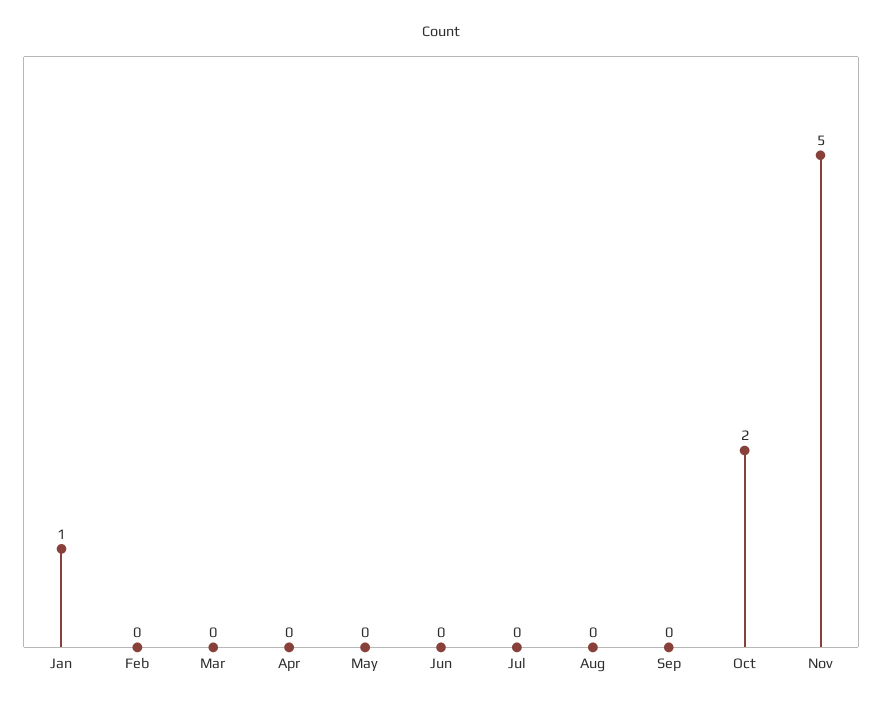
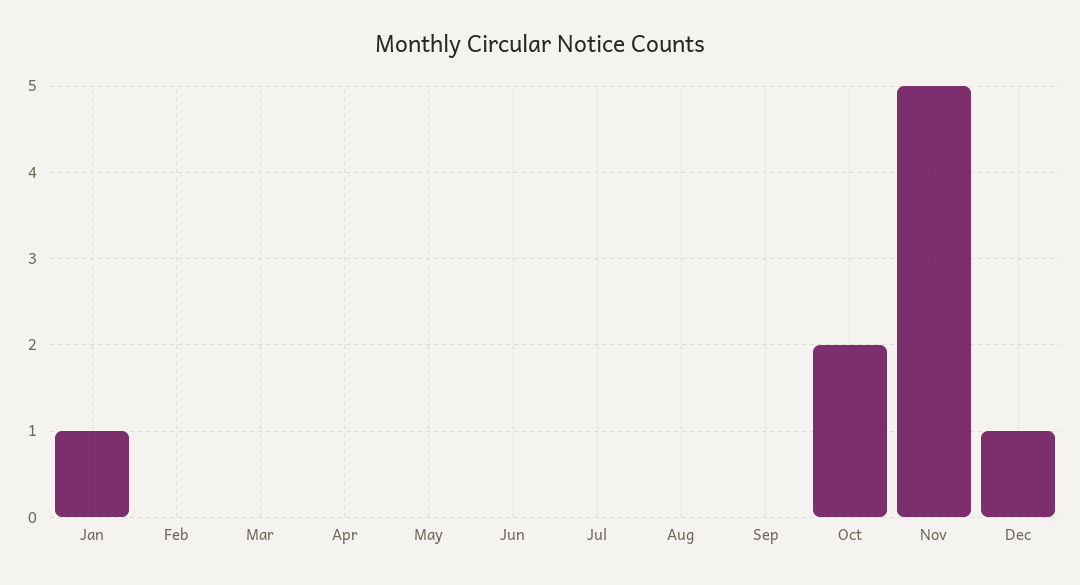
Dec: none -> 1

